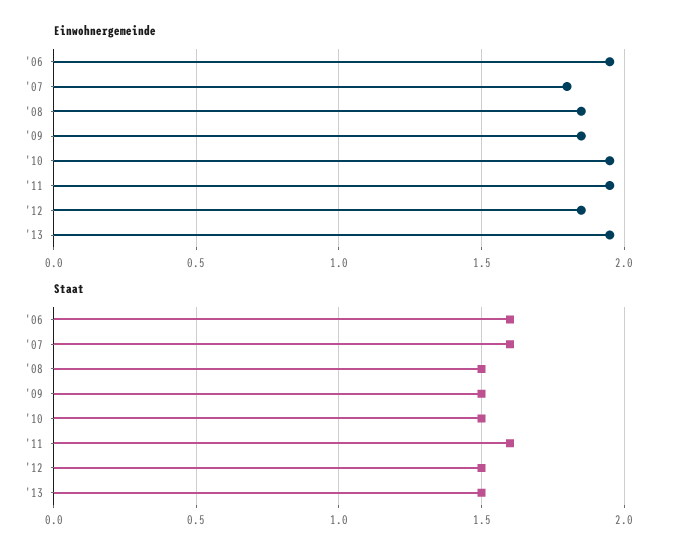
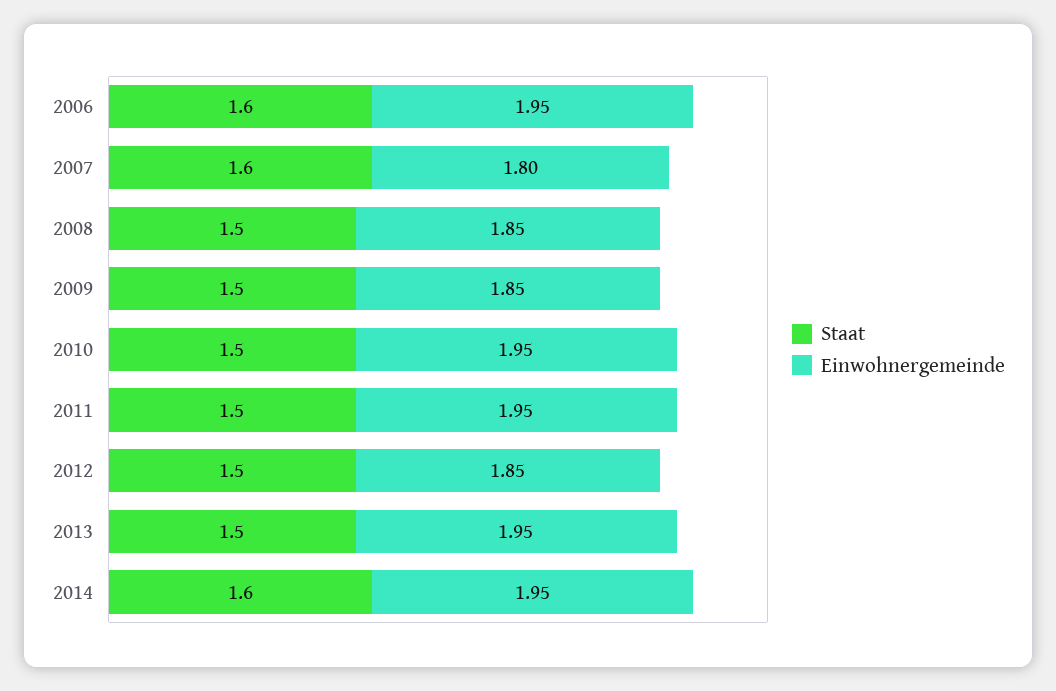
Staat, '11: 1.6 -> 1.5
Staat, 2014: none -> 1.6
Einwohnergemeinde, 2014: none -> 1.95

